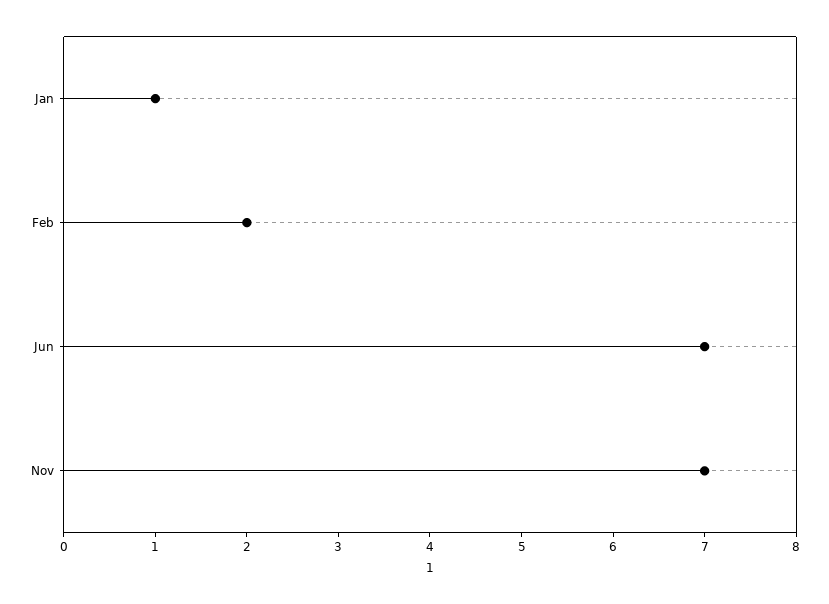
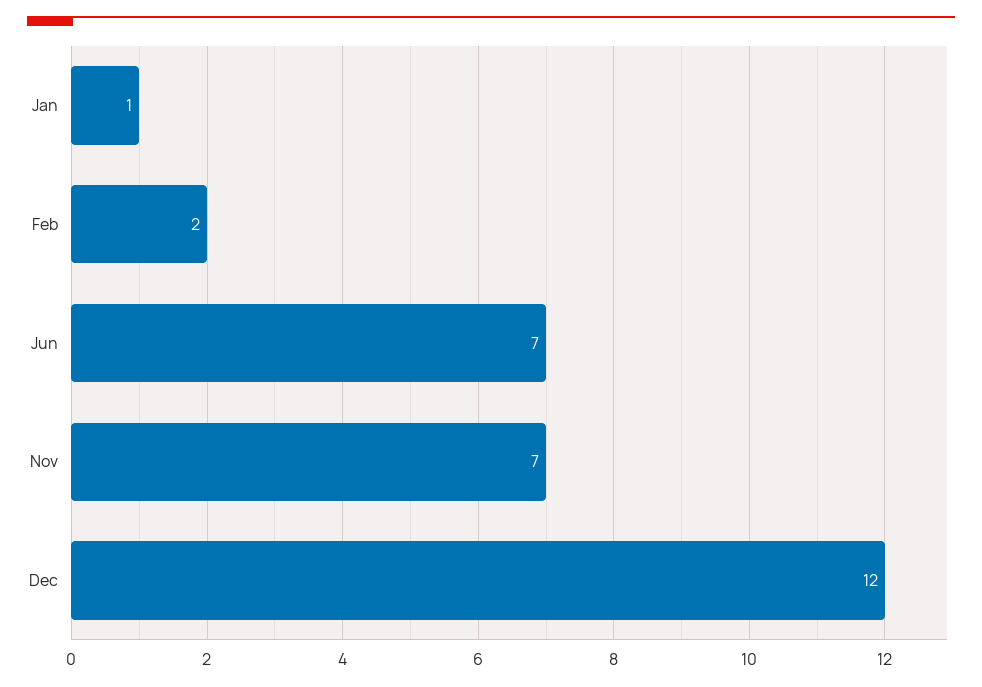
Dec: none -> 12

